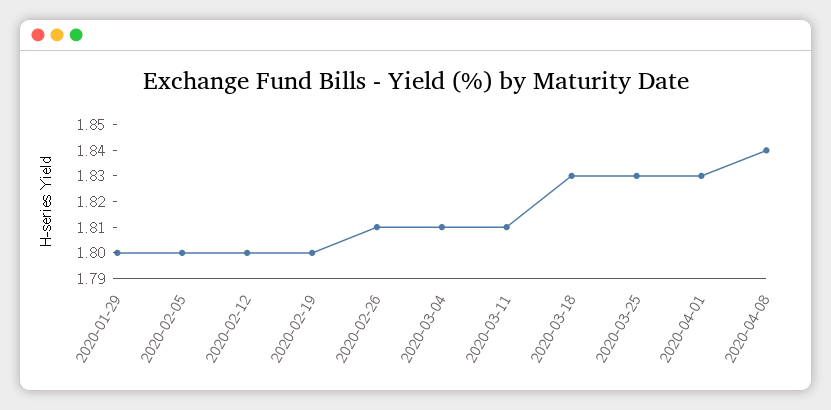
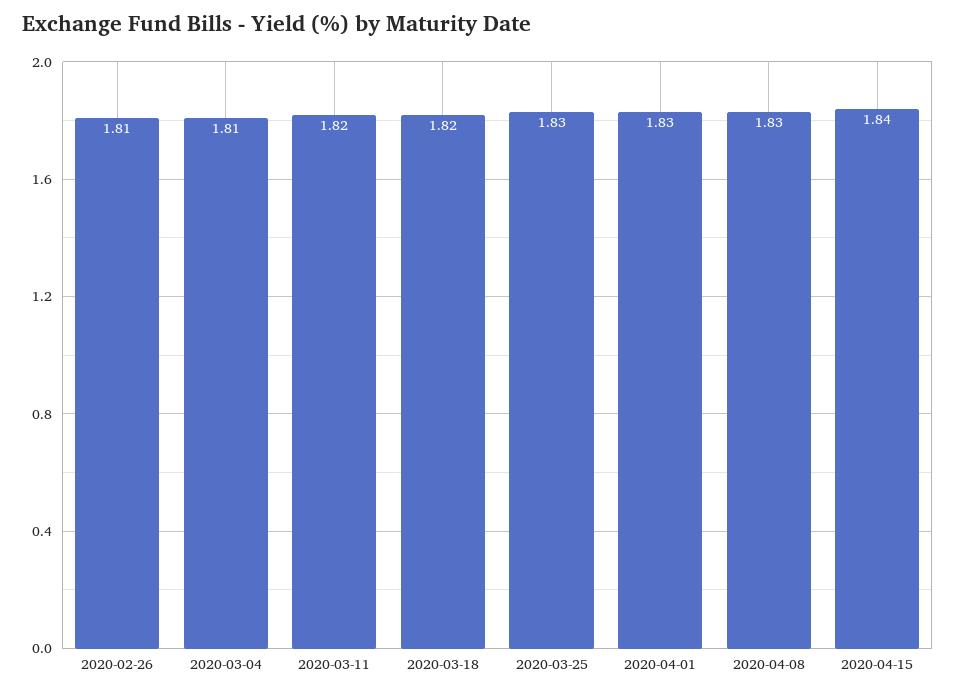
2020-01-29: 1.8 -> none
2020-02-05: 1.8 -> none
2020-02-12: 1.8 -> none
2020-02-19: 1.8 -> none
2020-03-11: 1.81 -> 1.82
2020-03-18: 1.83 -> 1.82
2020-04-08: 1.84 -> 1.83
2020-04-15: none -> 1.84

